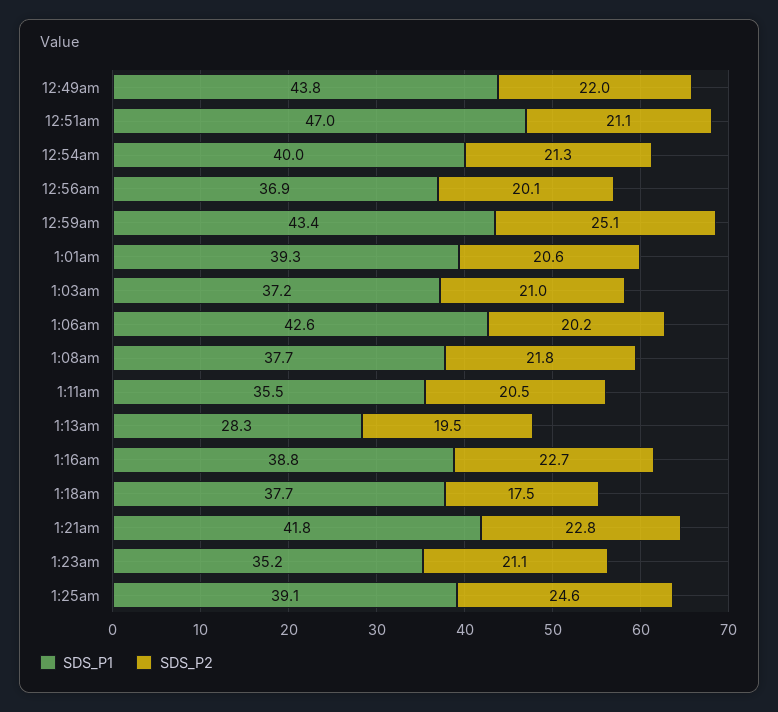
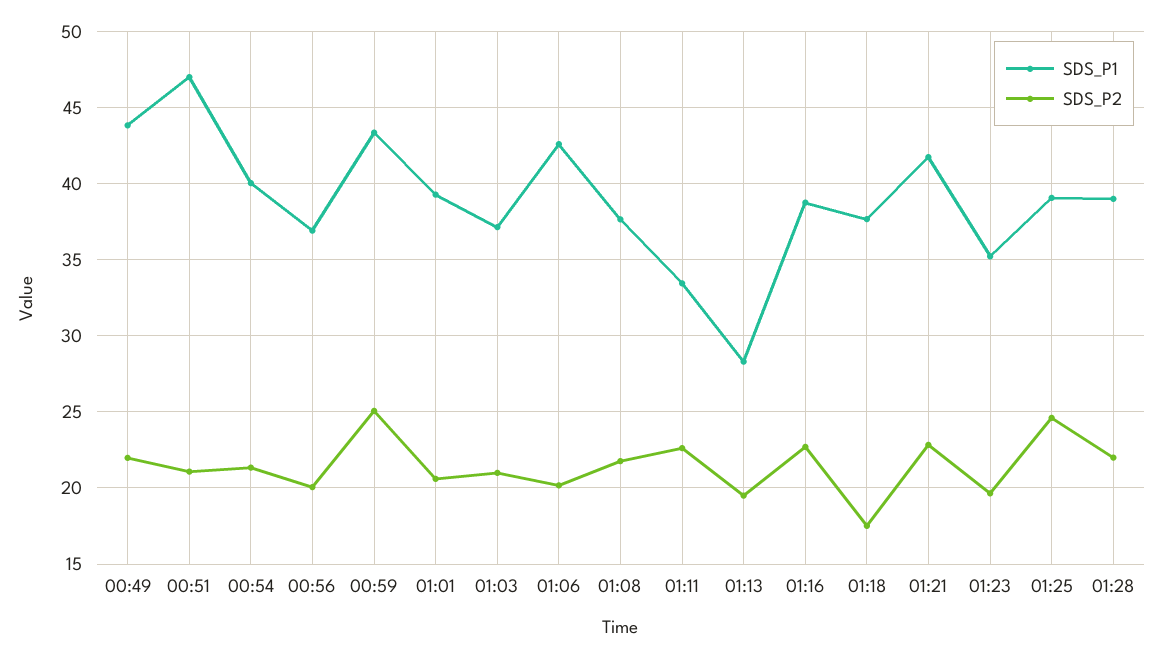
SDS_P1, 1:11am: 35.5 -> 33.5
SDS_P2, 1:11am: 20.5 -> 22.5
SDS_P2, 1:23am: 21.1 -> 19.5
SDS_P1, 01:28: none -> 39
SDS_P2, 01:28: none -> 22

